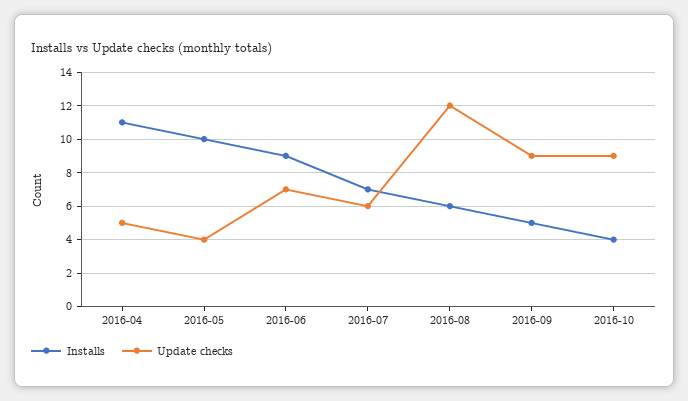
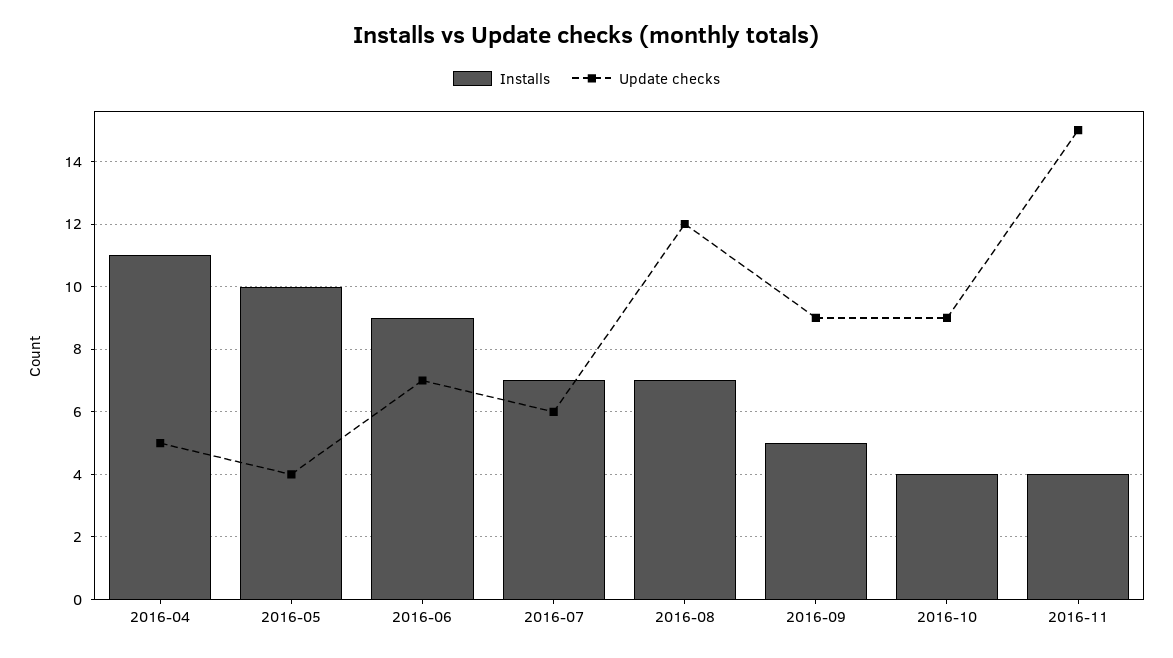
Installs, 2016-08: 6 -> 7
Installs, 2016-11: none -> 4
Update checks, 2016-11: none -> 15

